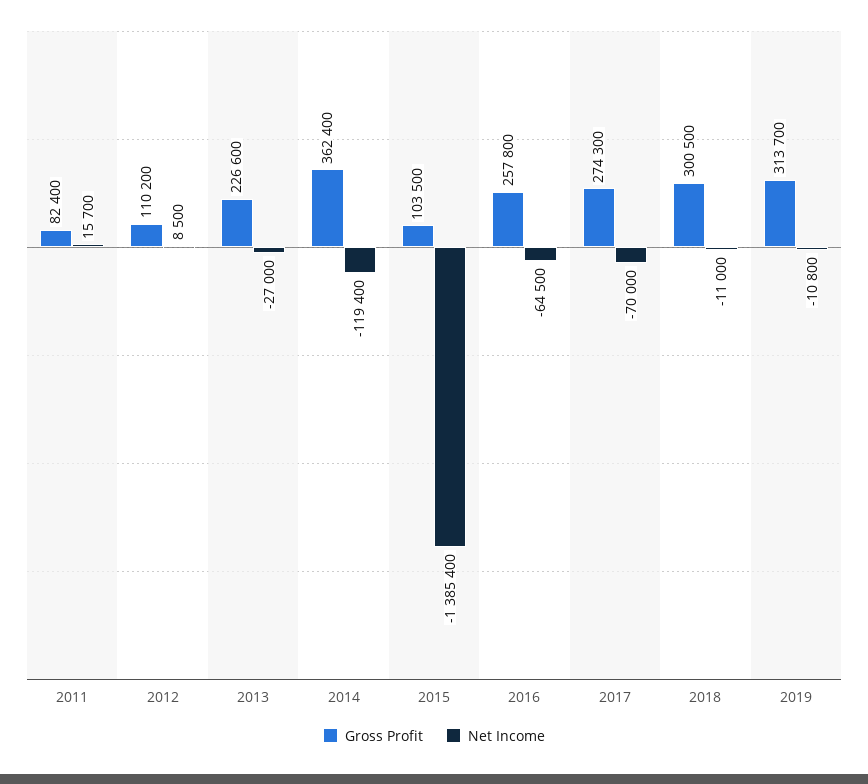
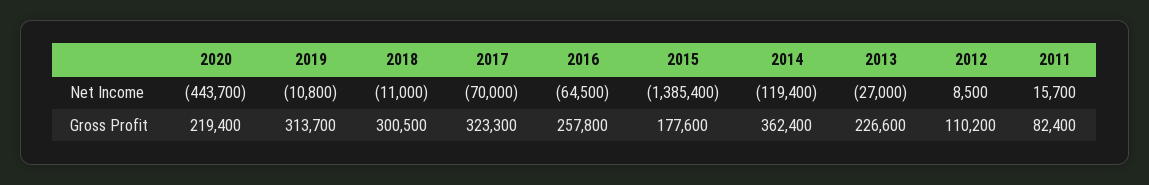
Gross Profit, 2015: 103500 -> 177600
Gross Profit, 2017: 274300 -> 323300
Net Income, 2020: none -> -443700
Gross Profit, 2020: none -> 219400

